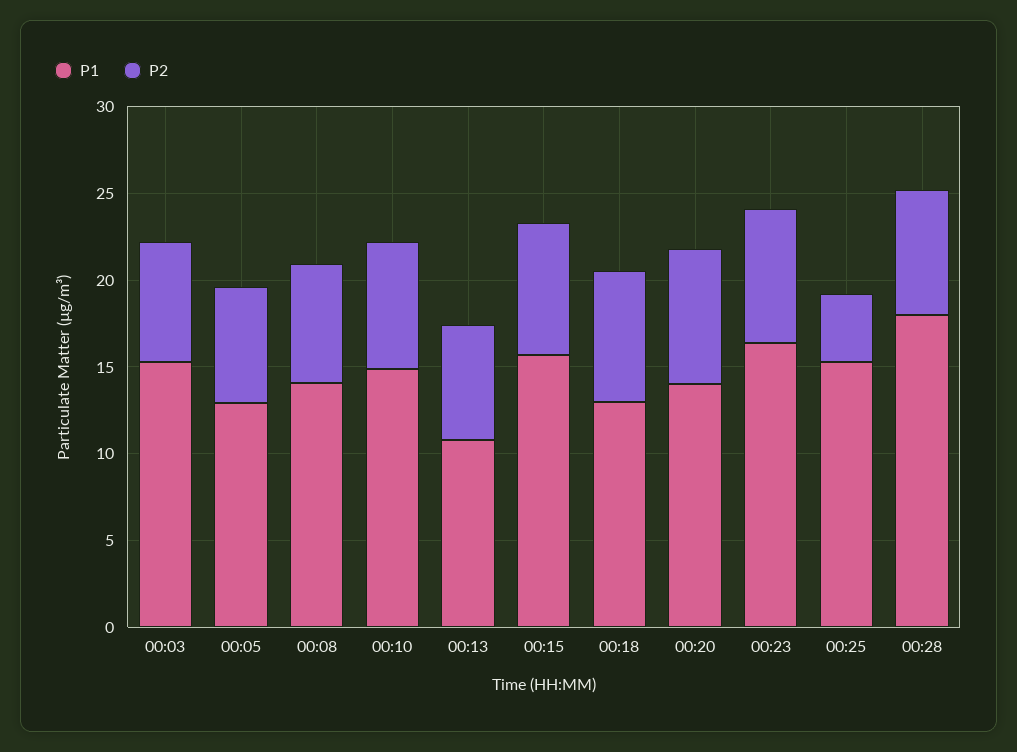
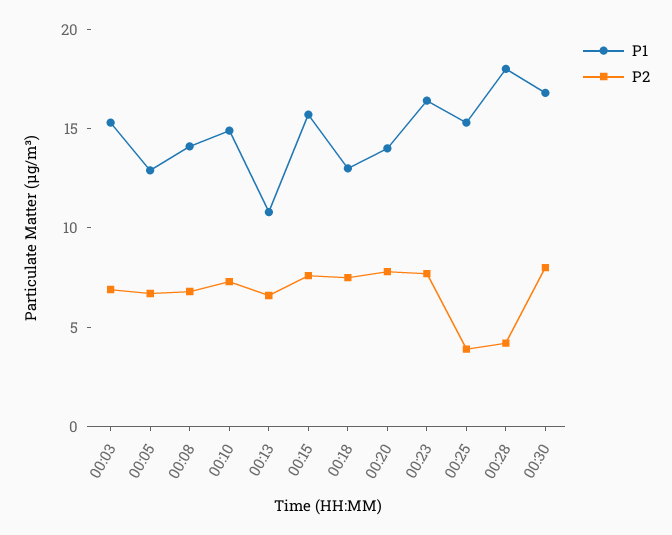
P2, 00:28: 7 -> 4
P1, 00:30: none -> 17
P2, 00:30: none -> 8

